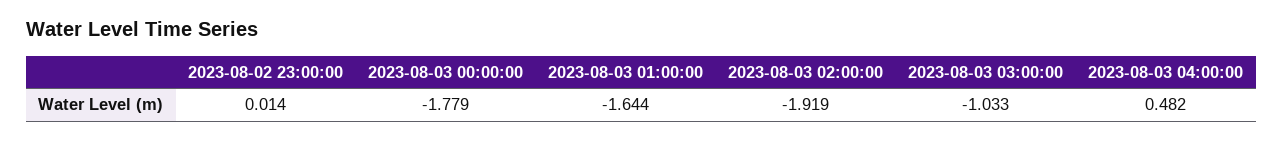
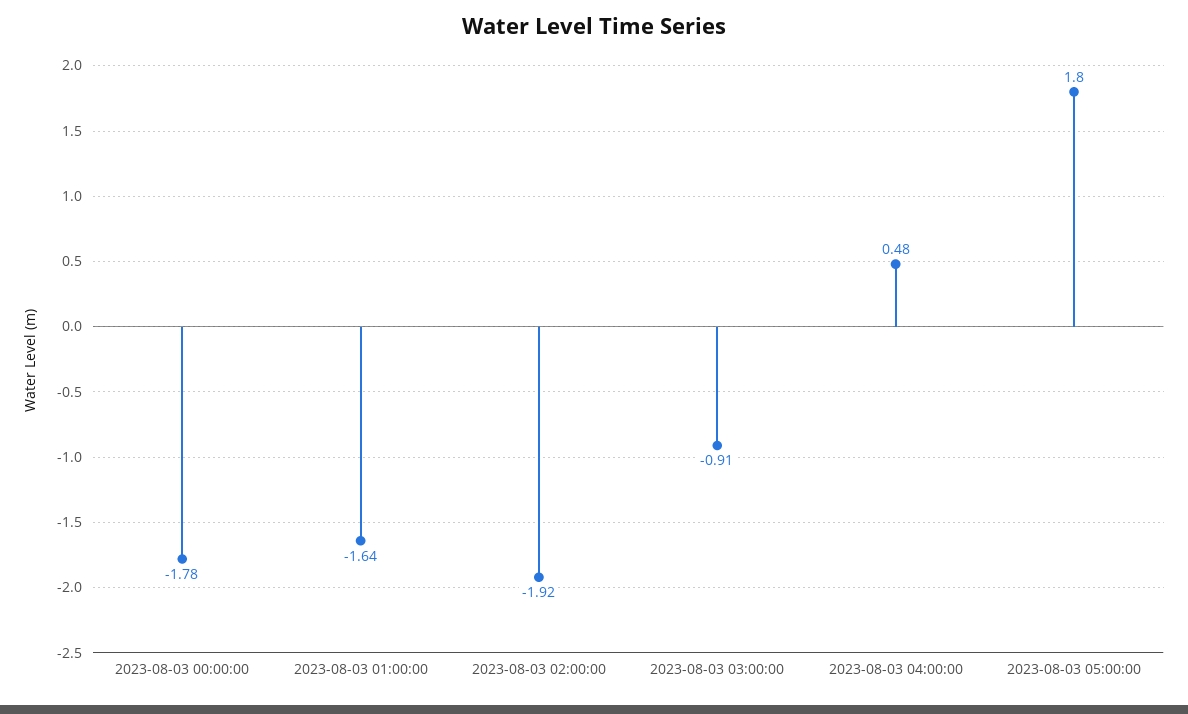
2023-08-02 23:00:00: 0.014 -> none
2023-08-03 03:00:00: -1.033 -> -0.91
2023-08-03 05:00:00: none -> 1.8

